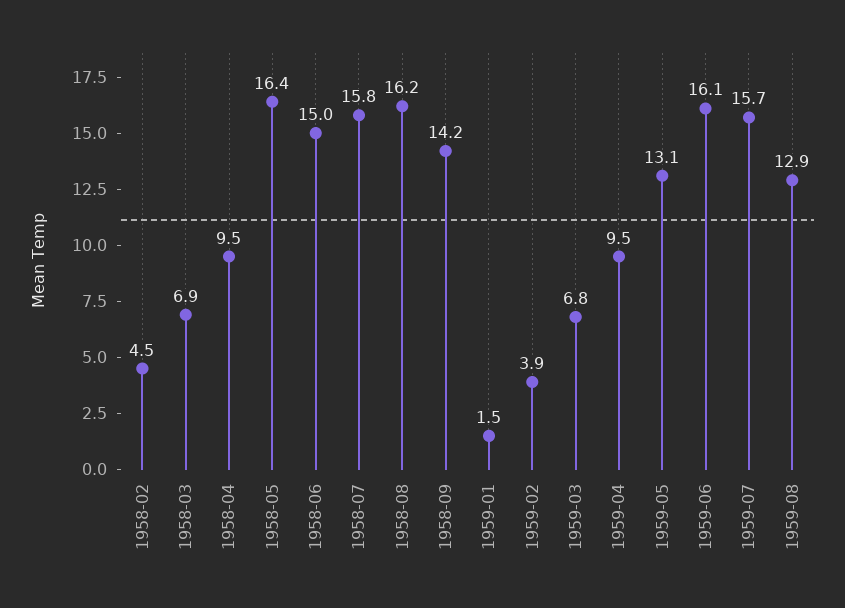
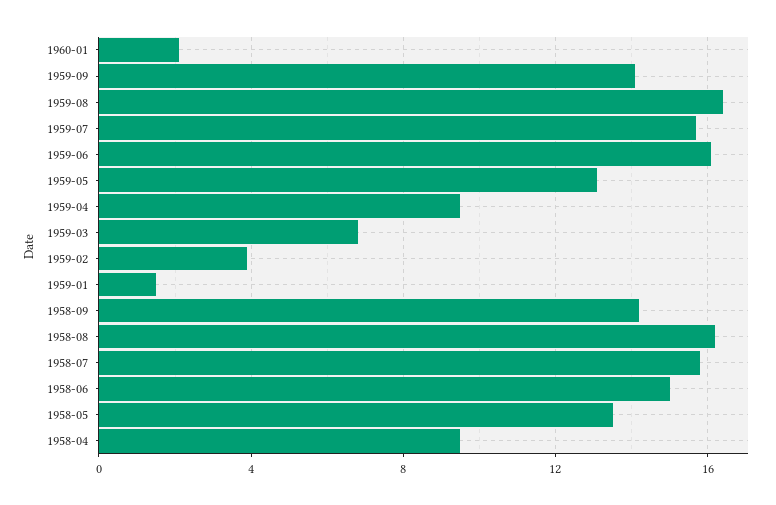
1958-02: 4.5 -> none
1958-03: 6.9 -> none
1958-05: 16.4 -> 13.5
1959-08: 12.9 -> 16.5
1960-01: none -> 2
1959-09: none -> 14

